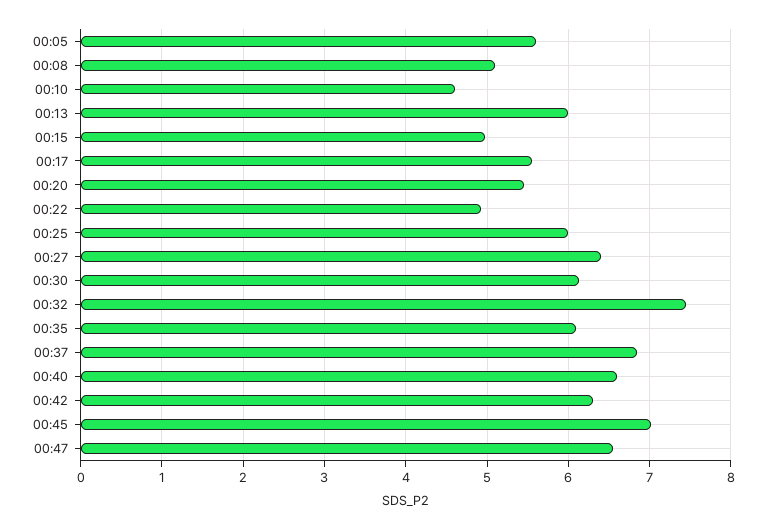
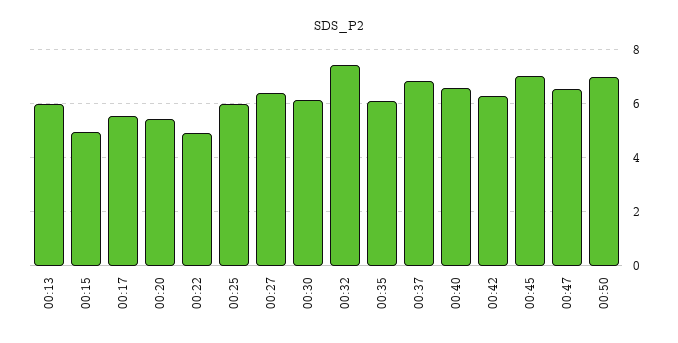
00:05: 5.6 -> none
00:08: 5.1 -> none
00:10: 4.6 -> none
00:50: none -> 7

